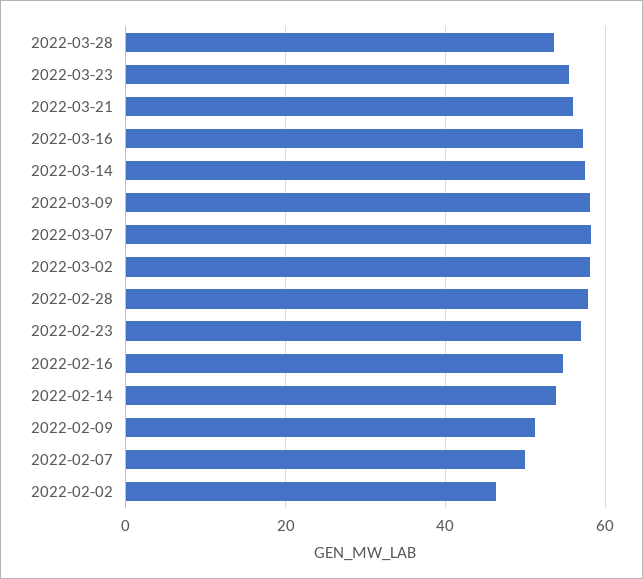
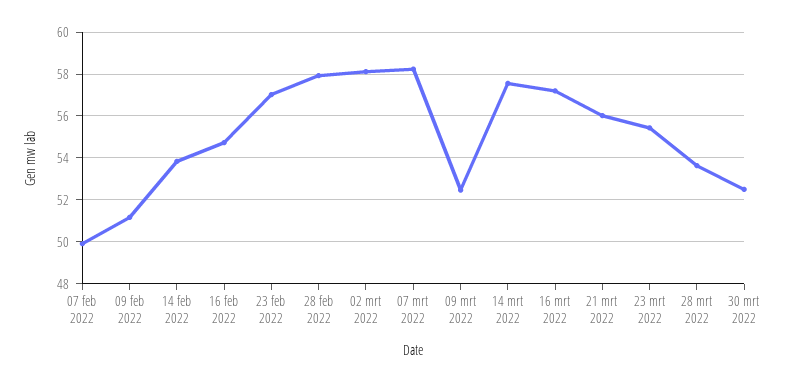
2022-03-09: 58 -> 52.5
2022-02-02: 46 -> none
30 mrt 2022: none -> 52.5

